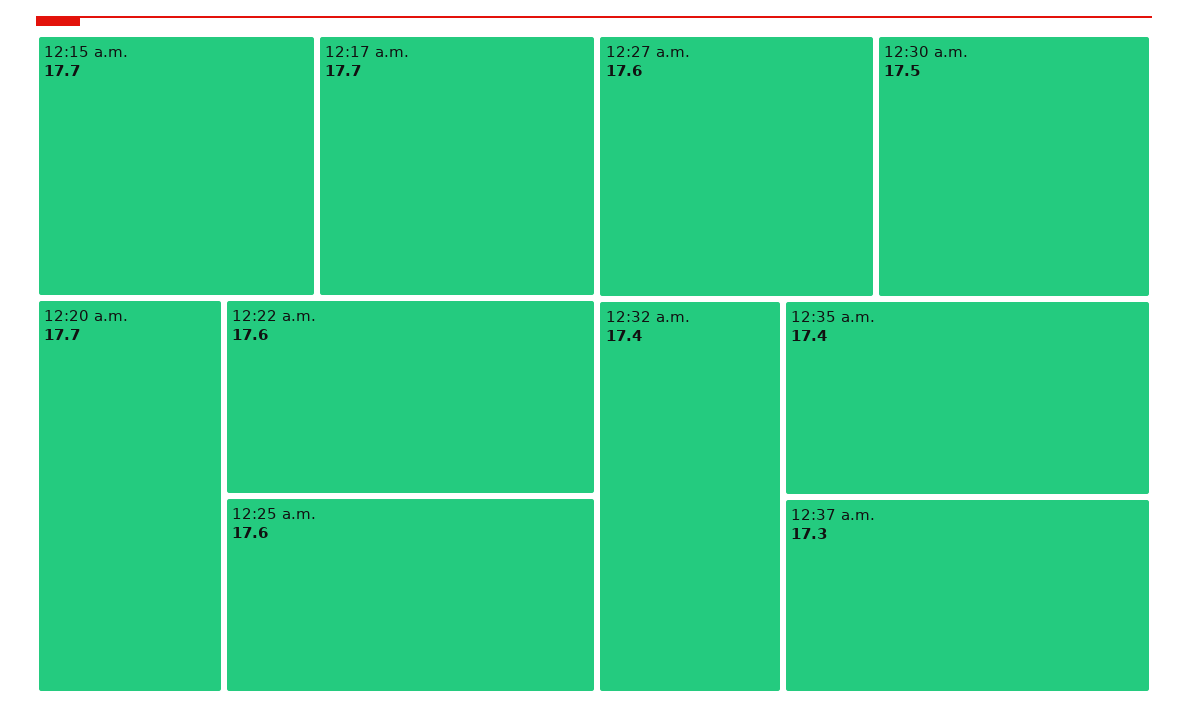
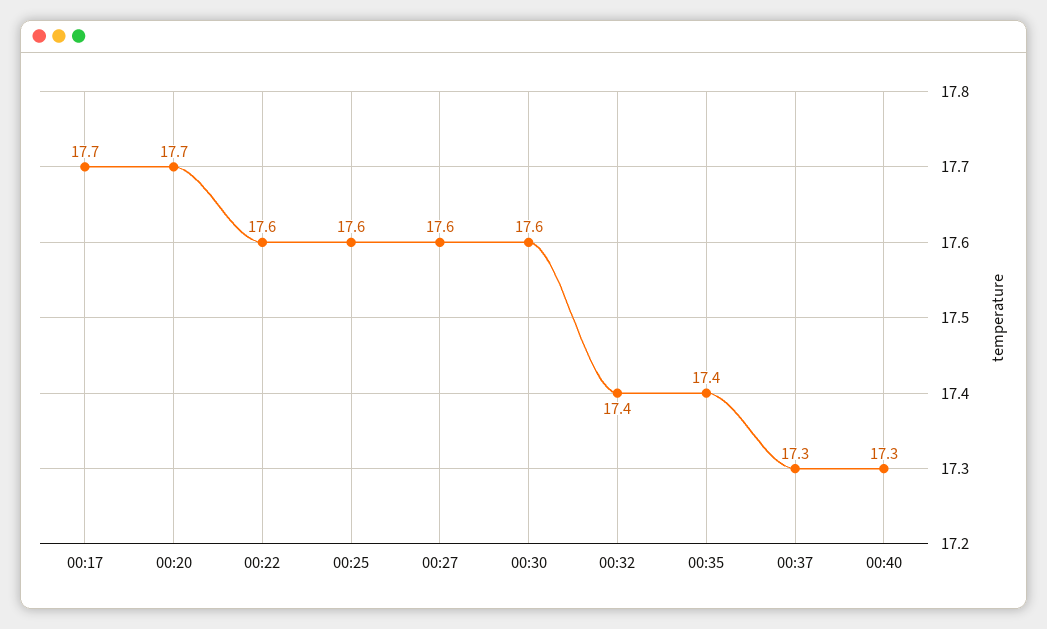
12:15 a.m.: 17.7 -> none
12:30 a.m.: 17.5 -> 17.6
00:40: none -> 17.3

